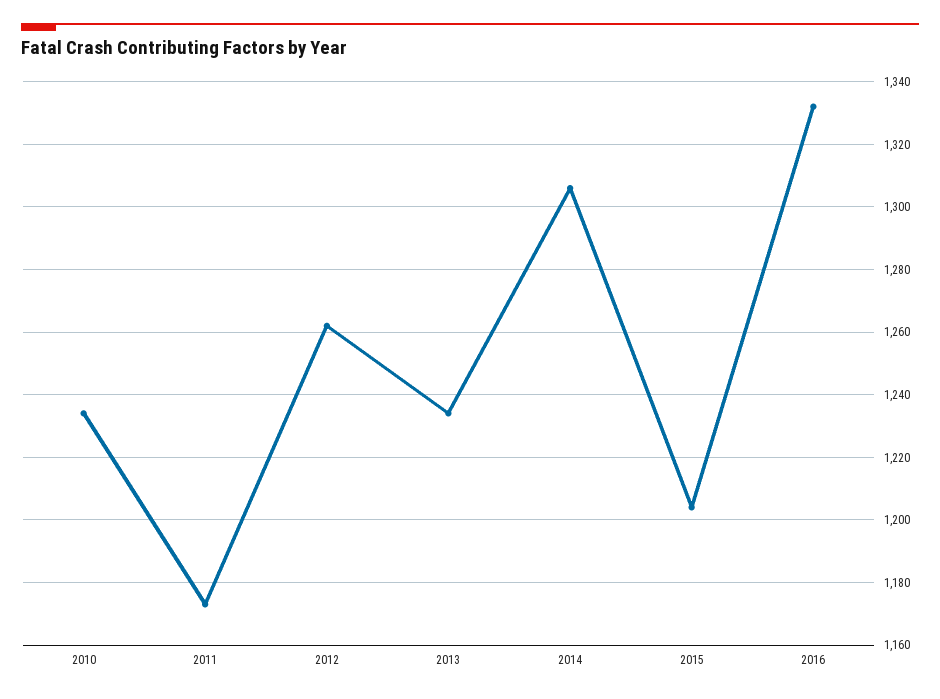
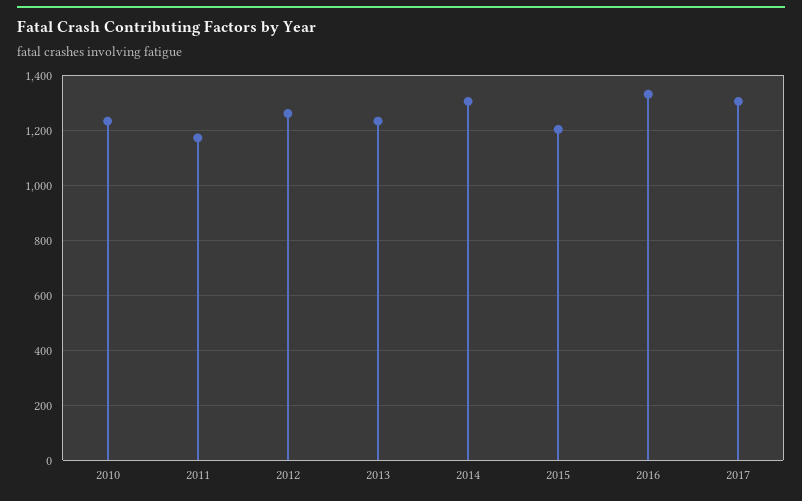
2017: none -> 1300

